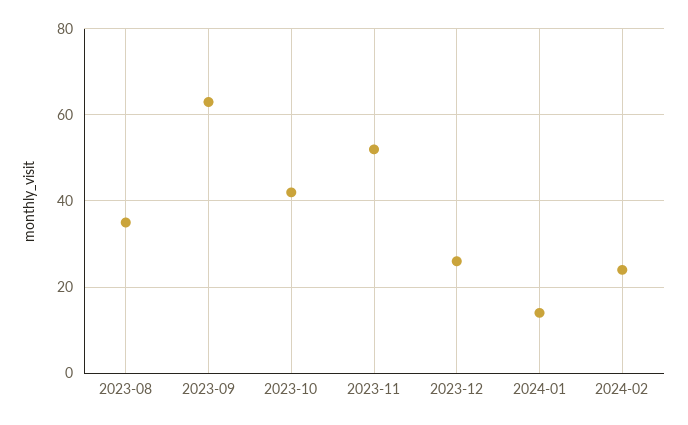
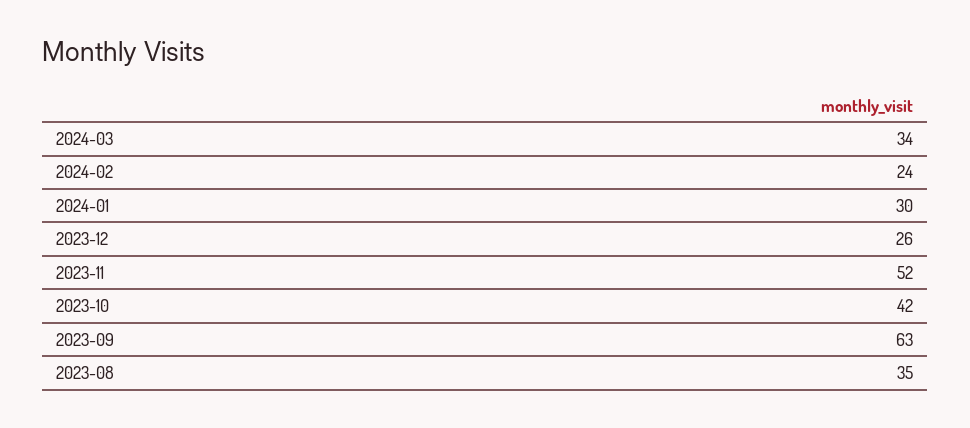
2024-01: 15 -> 30
2024-03: none -> 34

